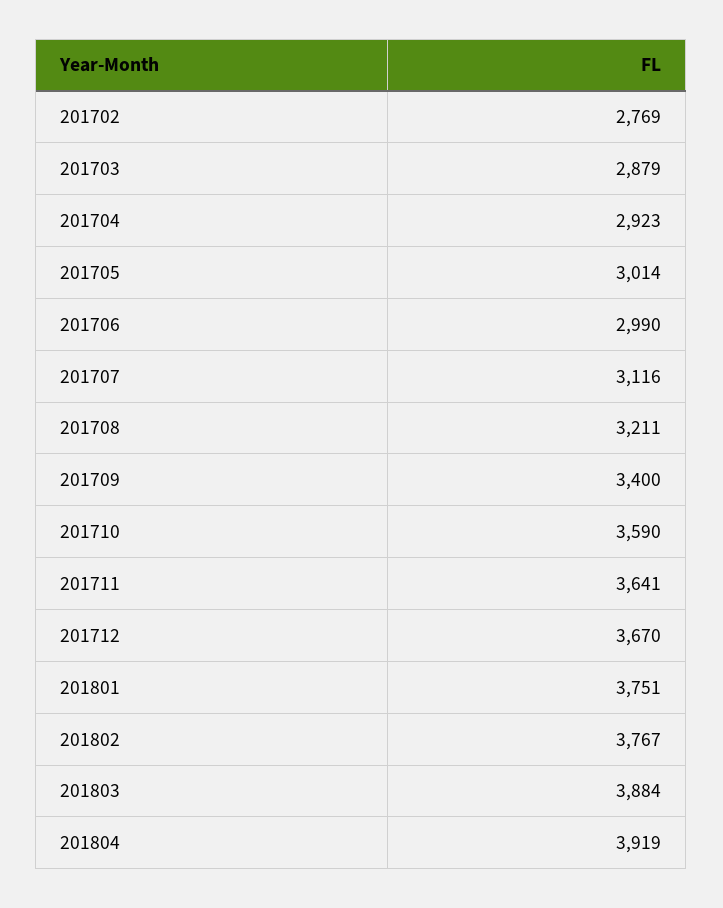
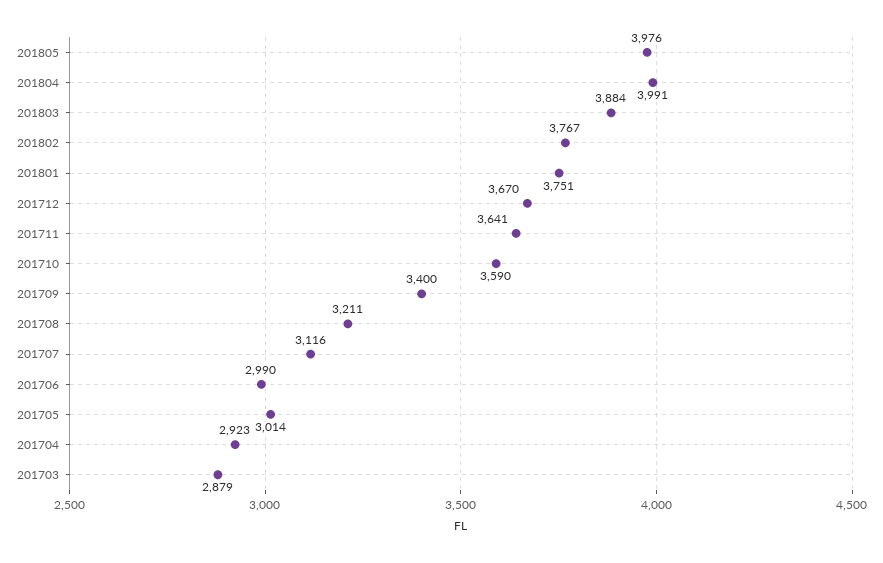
201702: 2769 -> none
201804: 3919 -> 3991
201805: none -> 3976

